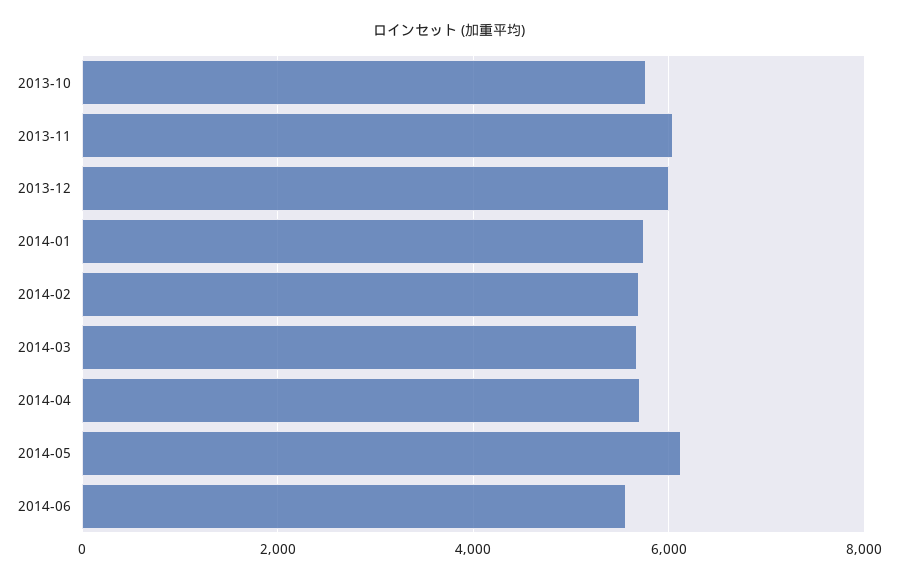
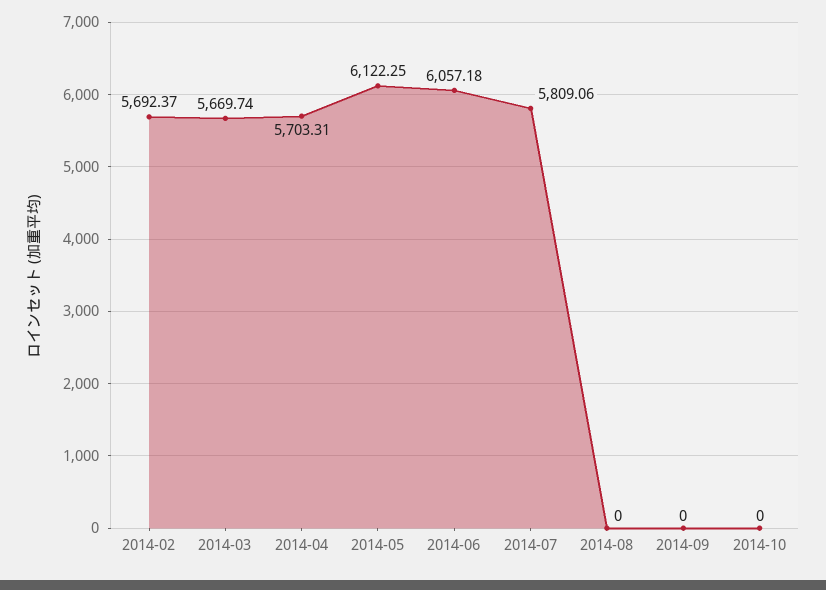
2013-10: 5800 -> none
2013-11: 6000 -> none
2013-12: 6000 -> none
2014-01: 5800 -> none
2014-06: 5600 -> 6057.18
2014-07: none -> 5809.06
2014-08: none -> 0
2014-09: none -> 0
2014-10: none -> 0

